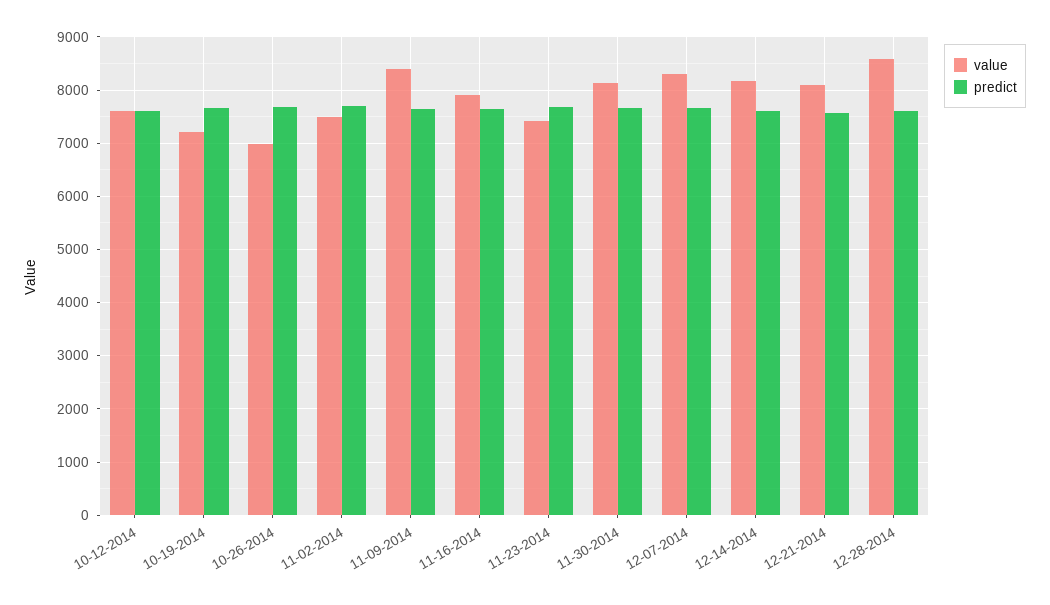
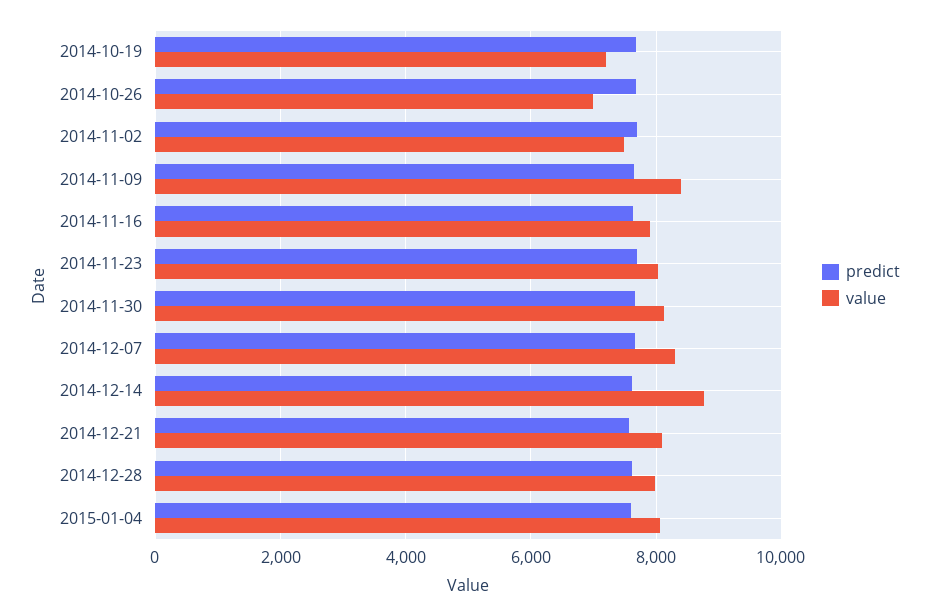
value, 10-12-2014: 7600 -> none
predict, 10-12-2014: 7600 -> none
value, 11-23-2014: 7400 -> 8000
value, 12-14-2014: 8200 -> 8800
value, 12-28-2014: 8600 -> 8000
predict, 2015-01-04: none -> 7600
value, 2015-01-04: none -> 8000

